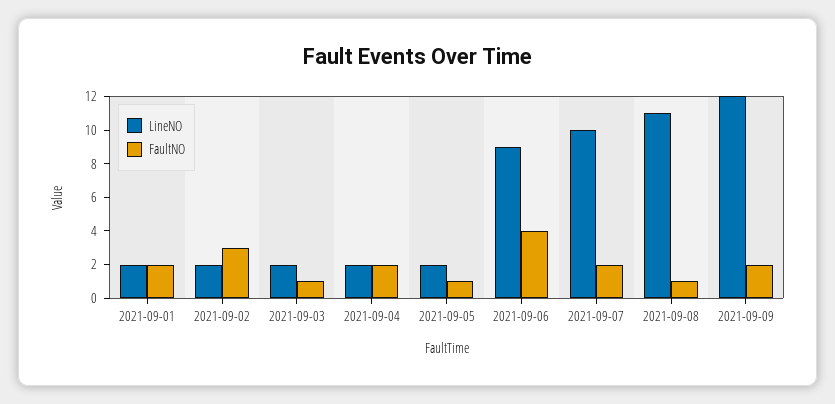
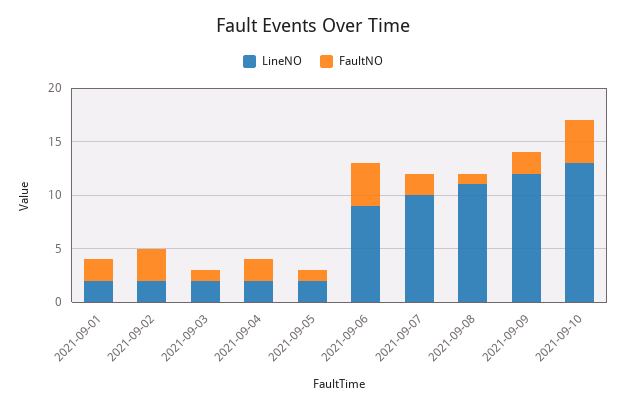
LineNO, 2021-09-10: none -> 13
FaultNO, 2021-09-10: none -> 4

